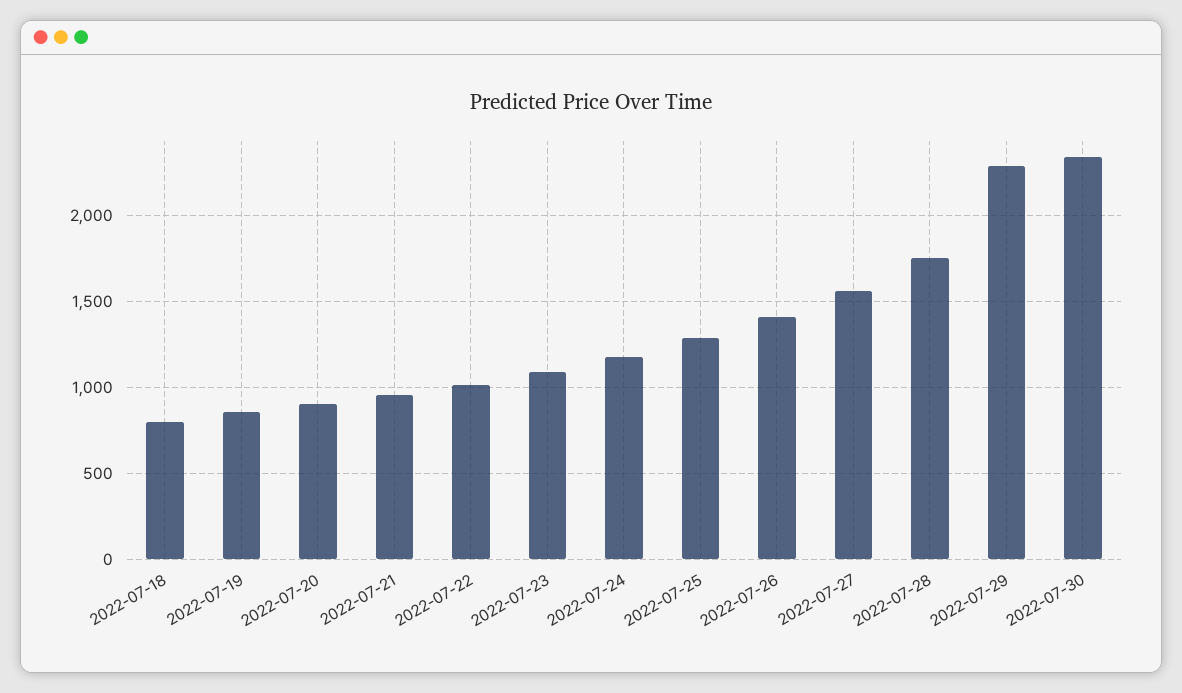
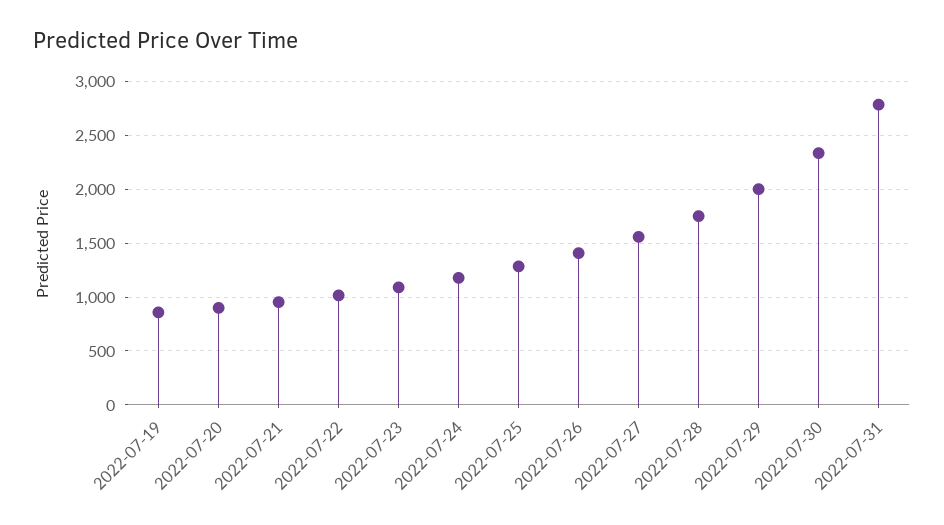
2022-07-18: 800 -> none
2022-07-29: 2300 -> 2000
2022-07-31: none -> 2800

